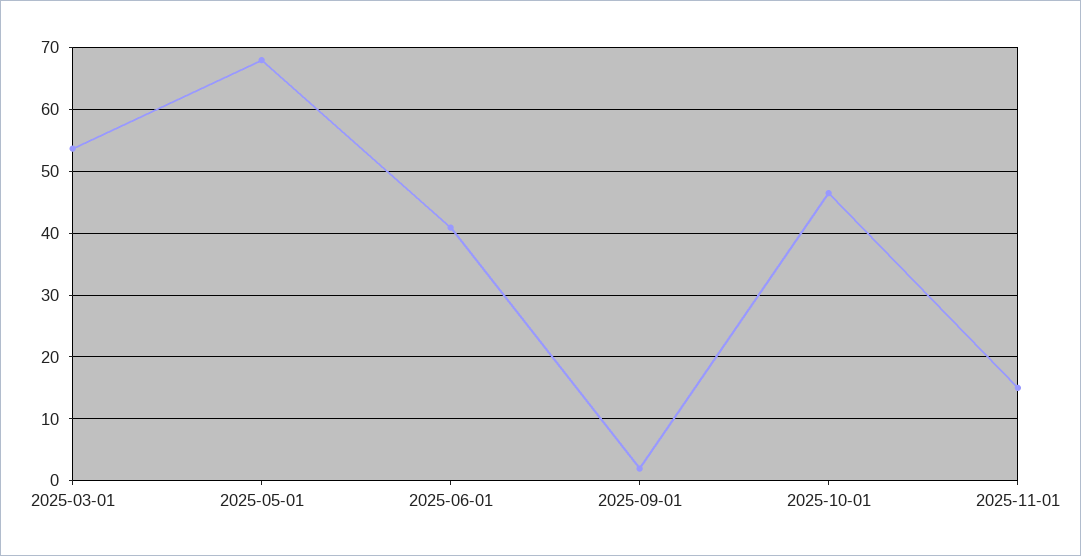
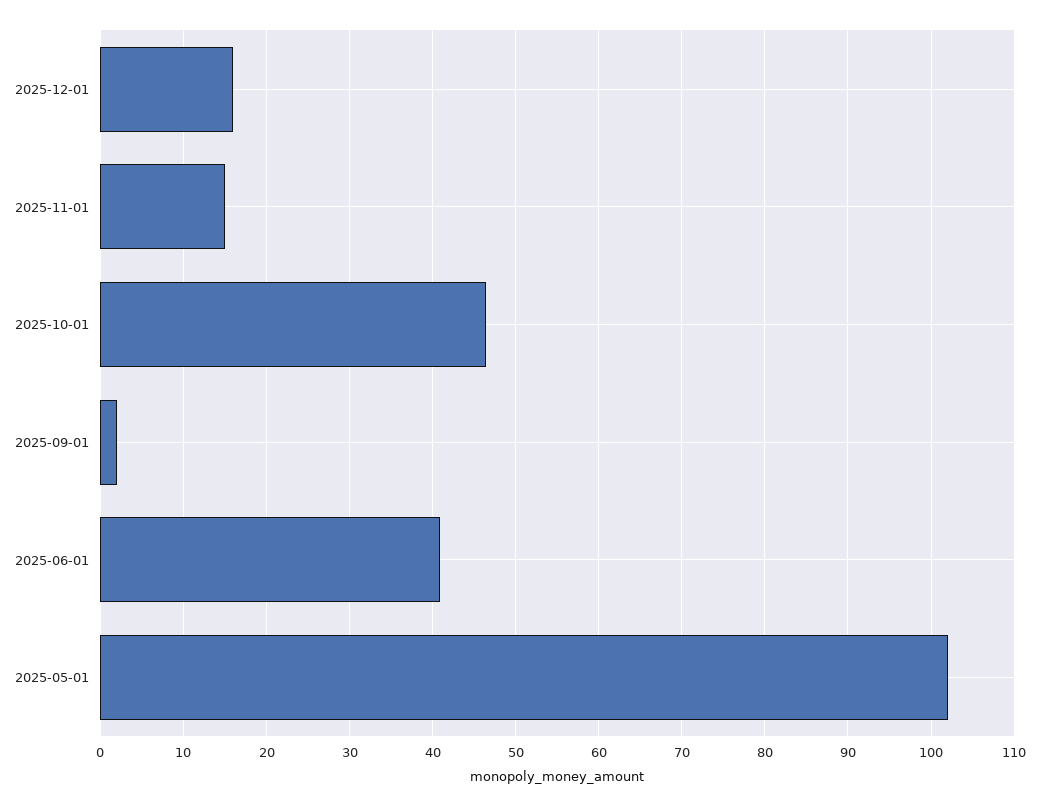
2025-03-01: 54 -> none
2025-05-01: 68 -> 102
2025-12-01: none -> 16

